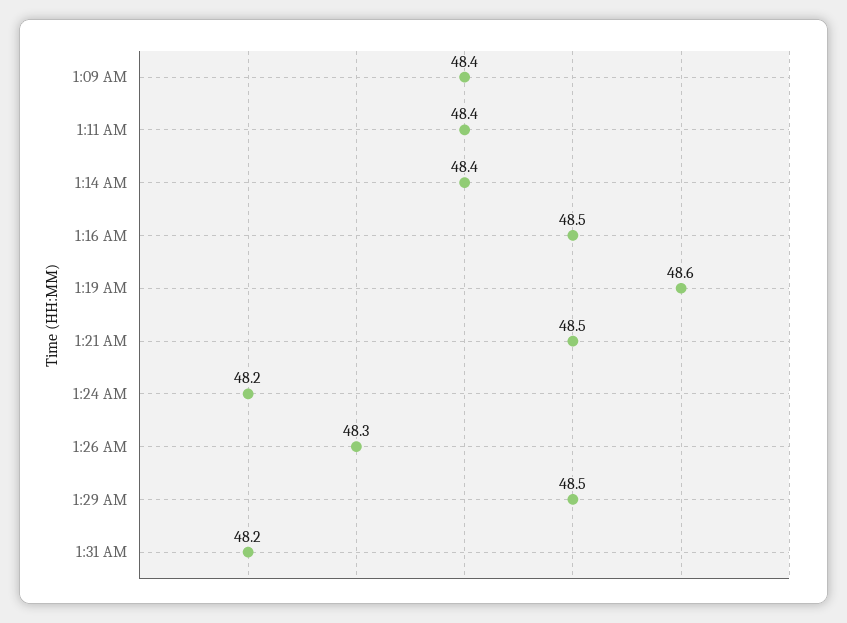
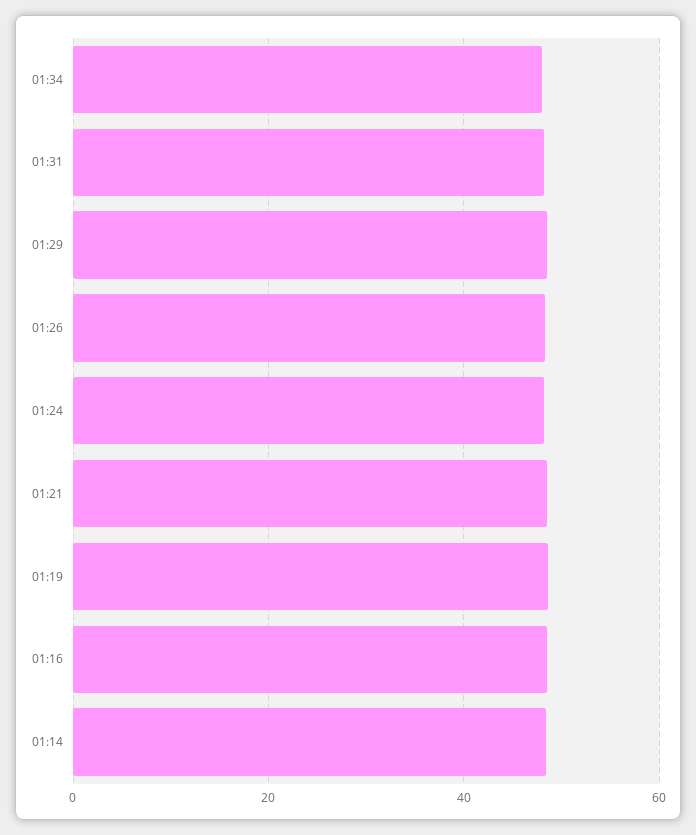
1:09 AM: 48.4 -> none
1:11 AM: 48.4 -> none
01:34: none -> 48

